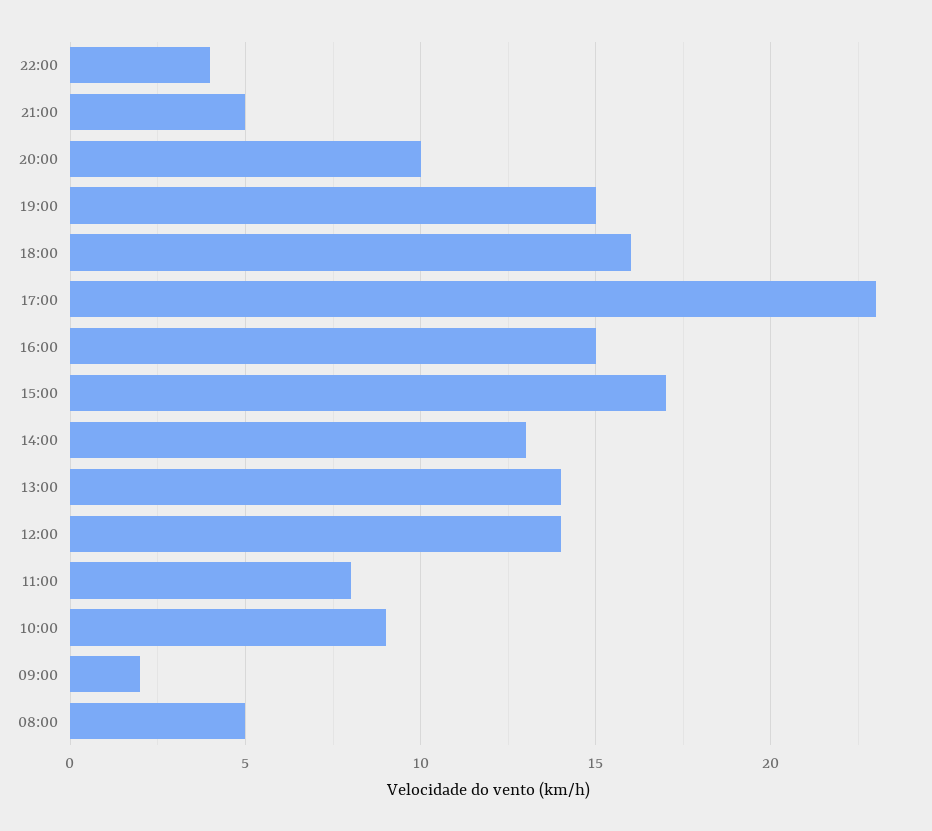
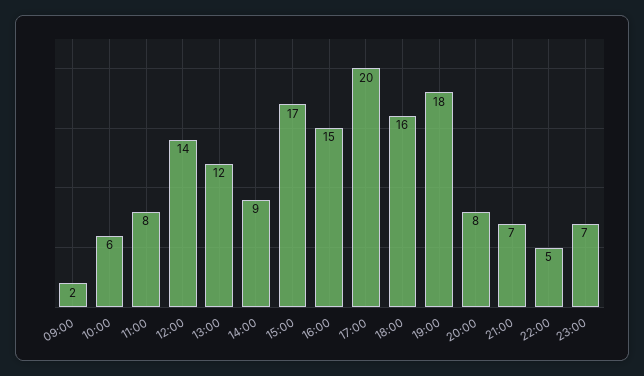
22:00: 4 -> 5
21:00: 5 -> 7
20:00: 10 -> 8
19:00: 15 -> 18
17:00: 23 -> 20
14:00: 13 -> 9
13:00: 14 -> 12
10:00: 9 -> 6
08:00: 5 -> none
23:00: none -> 7

